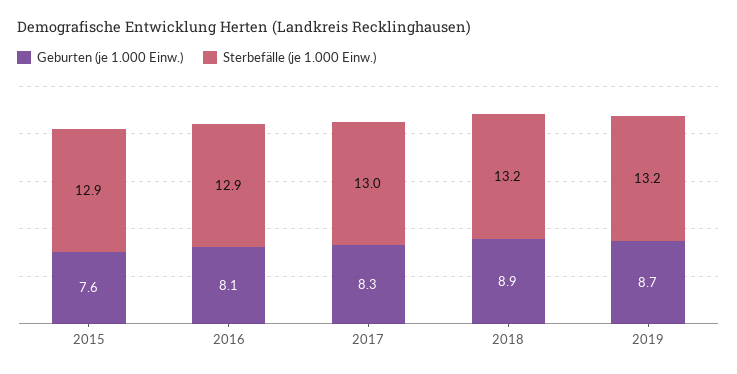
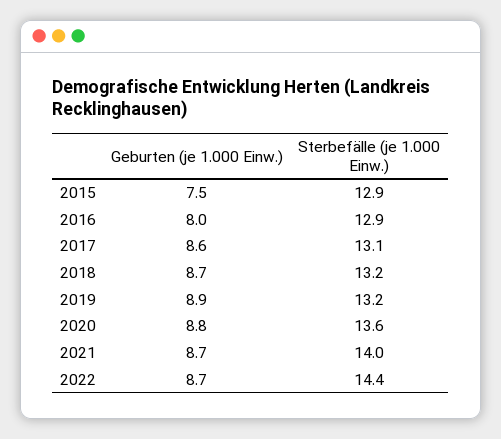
Geburten (je 1.000 Einw.), 2015: 7.6 -> 7.5
Geburten (je 1.000 Einw.), 2016: 8.1 -> 8
Geburten (je 1.000 Einw.), 2017: 8.3 -> 8.6
Sterbefälle (je 1.000 Einw.), 2017: 13 -> 13.1
Geburten (je 1.000 Einw.), 2018: 8.9 -> 8.7
Geburten (je 1.000 Einw.), 2019: 8.7 -> 8.9
Geburten (je 1.000 Einw.), 2020: none -> 8.8
Sterbefälle (je 1.000 Einw.), 2020: none -> 13.6
Geburten (je 1.000 Einw.), 2021: none -> 8.7
Sterbefälle (je 1.000 Einw.), 2021: none -> 14
Geburten (je 1.000 Einw.), 2022: none -> 8.7
Sterbefälle (je 1.000 Einw.), 2022: none -> 14.4

